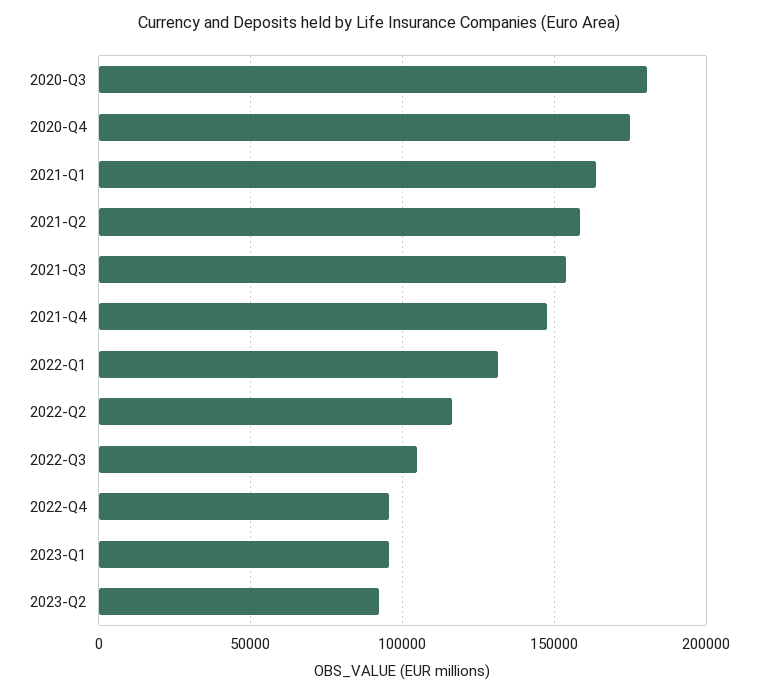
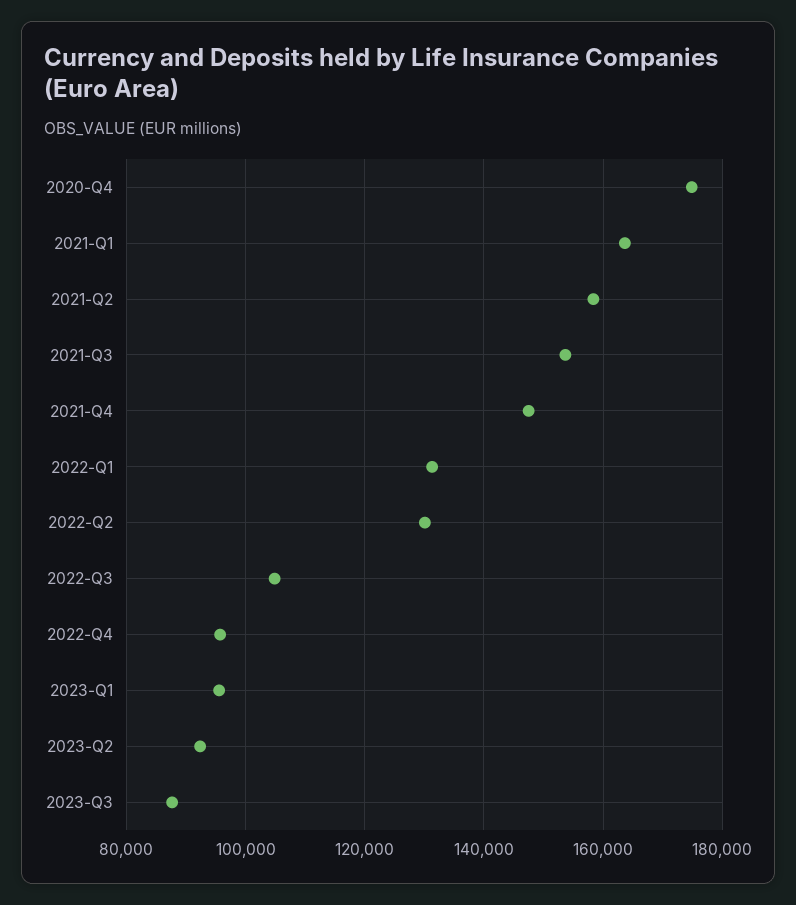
2020-Q3: 180000 -> none
2022-Q2: 115000 -> 130000
2023-Q3: none -> 88000

